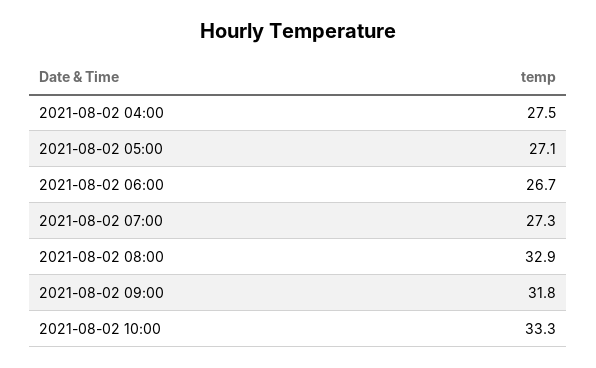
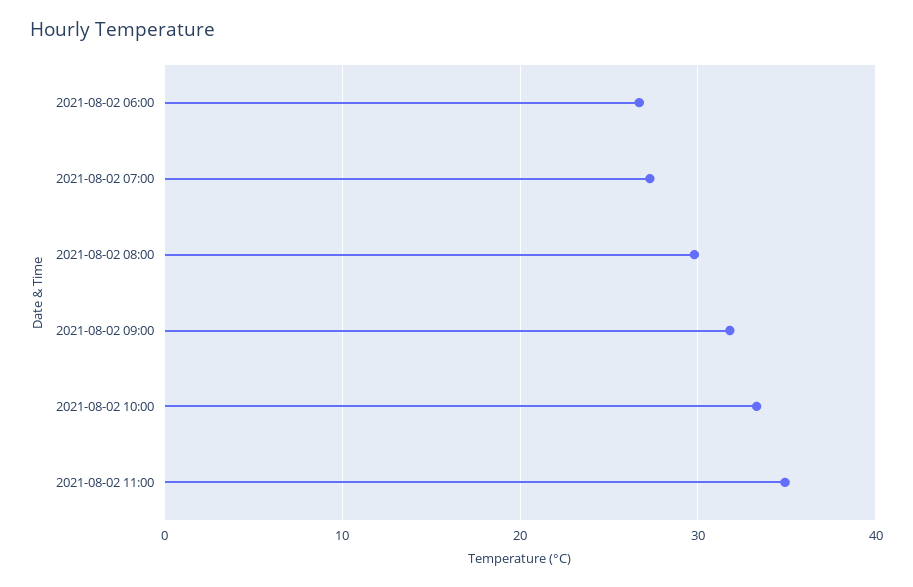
2021-08-02 04:00: 27.5 -> none
2021-08-02 05:00: 27.1 -> none
2021-08-02 08:00: 32.9 -> 30
2021-08-02 11:00: none -> 35

